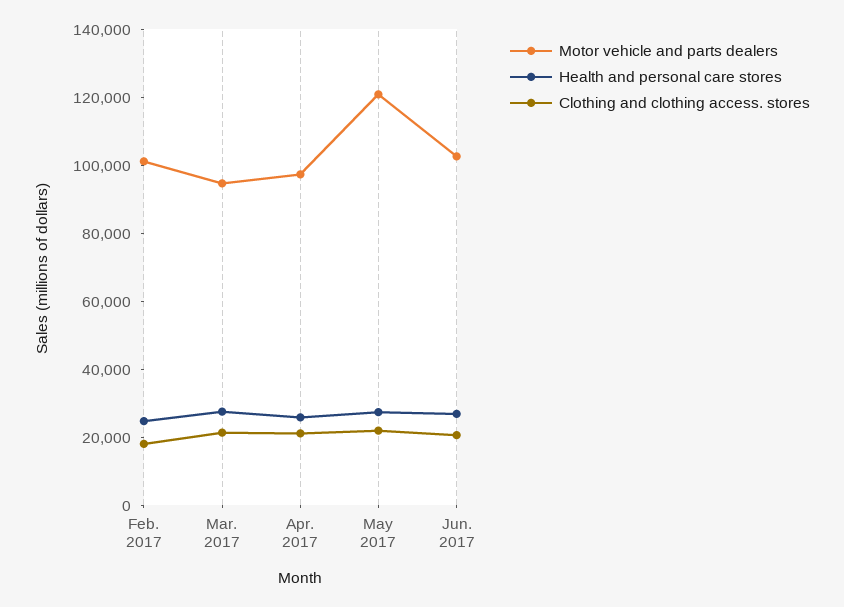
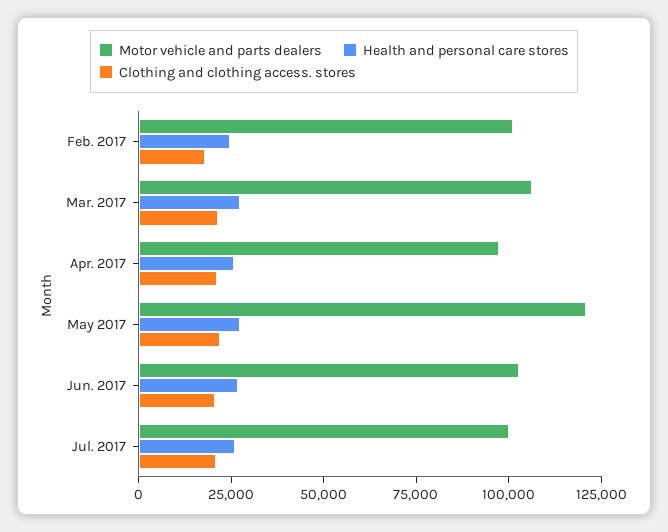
Motor vehicle and parts dealers, Mar. 2017: 95000 -> 105000
Motor vehicle and parts dealers, Jul. 2017: none -> 100000
Health and personal care stores, Jul. 2017: none -> 25000
Clothing and clothing access. stores, Jul. 2017: none -> 20000

